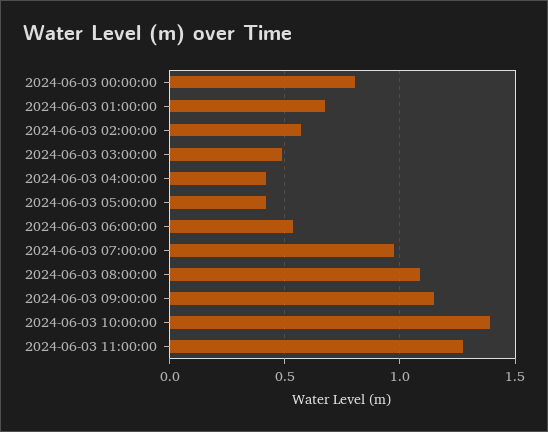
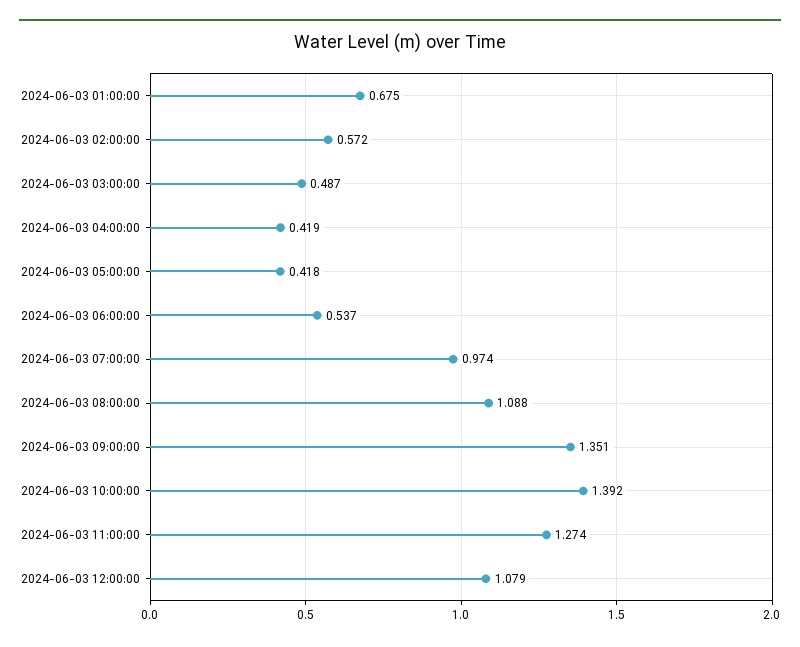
2024-06-03 00:00:00: 0.8 -> none
2024-06-03 09:00:00: 1.15 -> 1.351
2024-06-03 12:00:00: none -> 1.079

